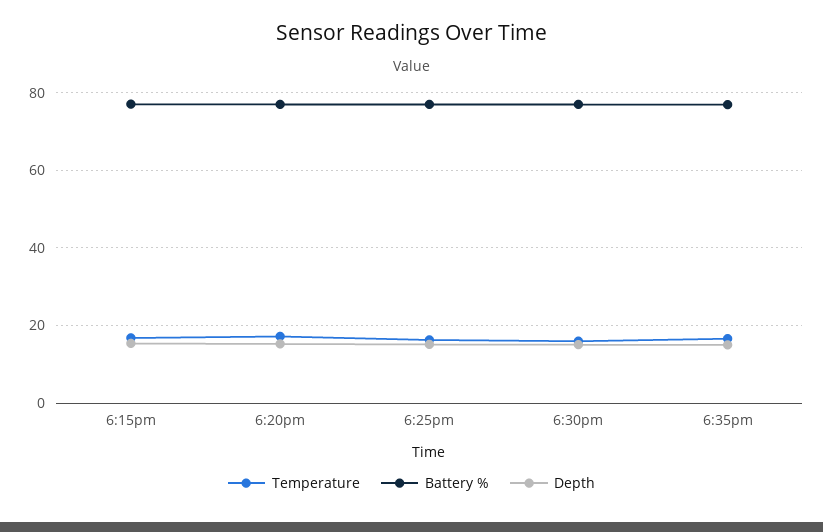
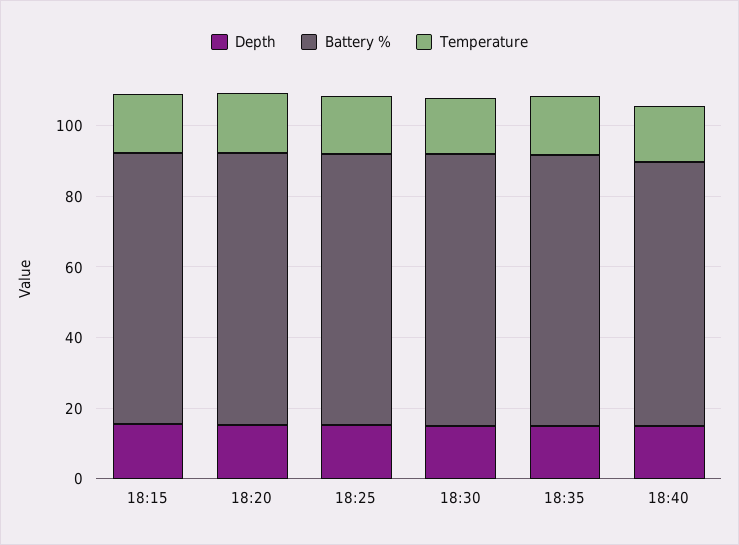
Depth, 18:40: none -> 15
Battery %, 18:40: none -> 75
Temperature, 18:40: none -> 15

